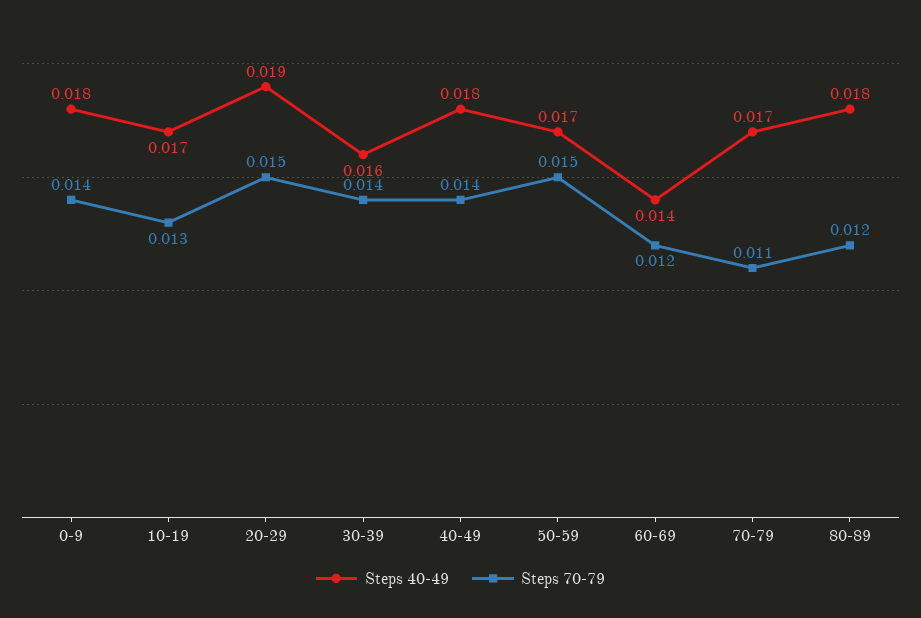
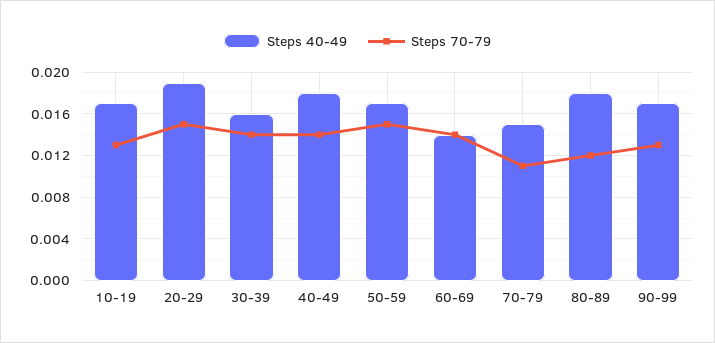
Steps 40-49, 0-9: 0.018 -> none
Steps 70-79, 0-9: 0.014 -> none
Steps 70-79, 60-69: 0.012 -> 0.014
Steps 40-49, 70-79: 0.017 -> 0.015
Steps 40-49, 90-99: none -> 0.017
Steps 70-79, 90-99: none -> 0.013

